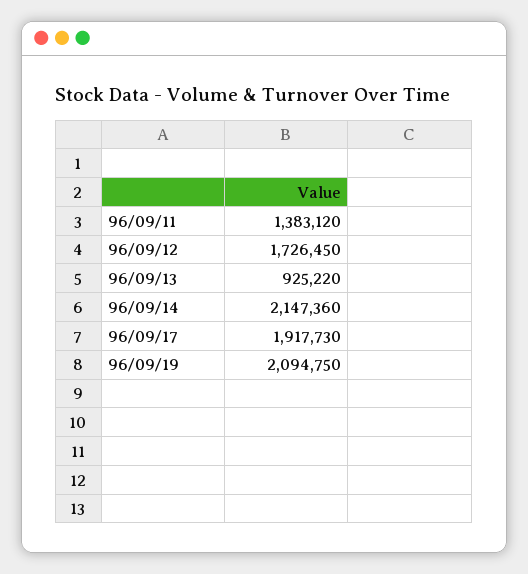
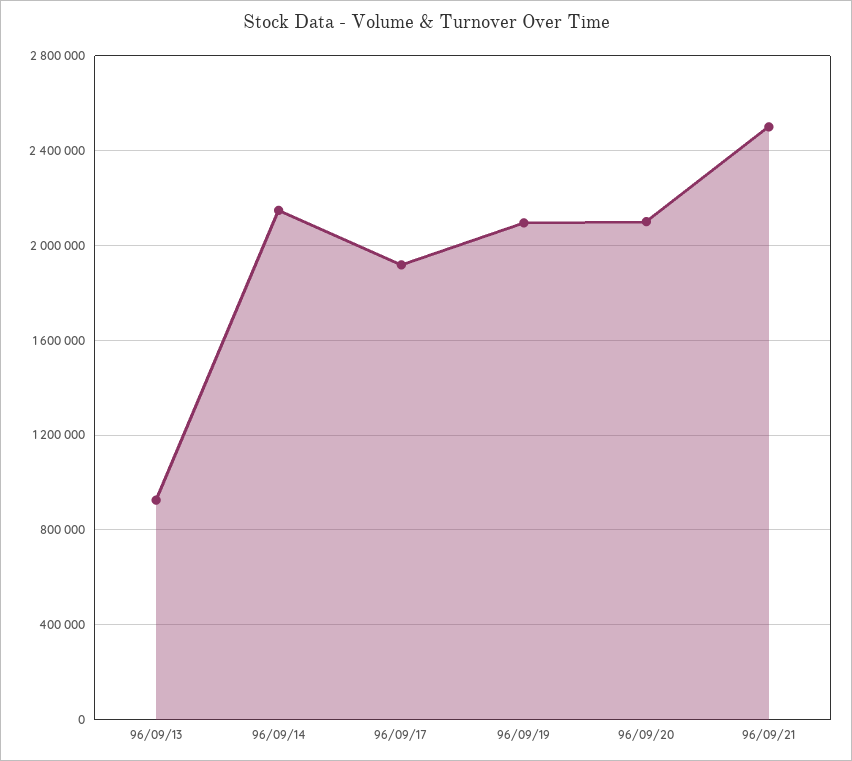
96/09/11: 1383120 -> none
96/09/12: 1726450 -> none
96/09/20: none -> 2100000
96/09/21: none -> 2500000

